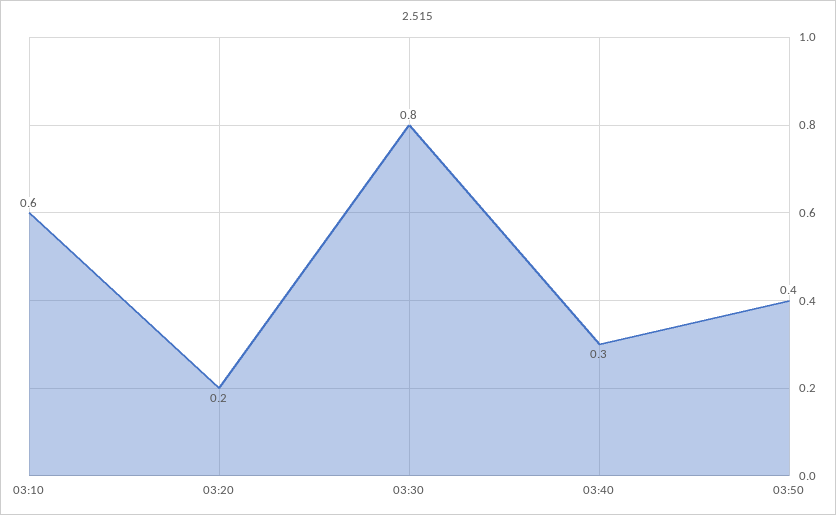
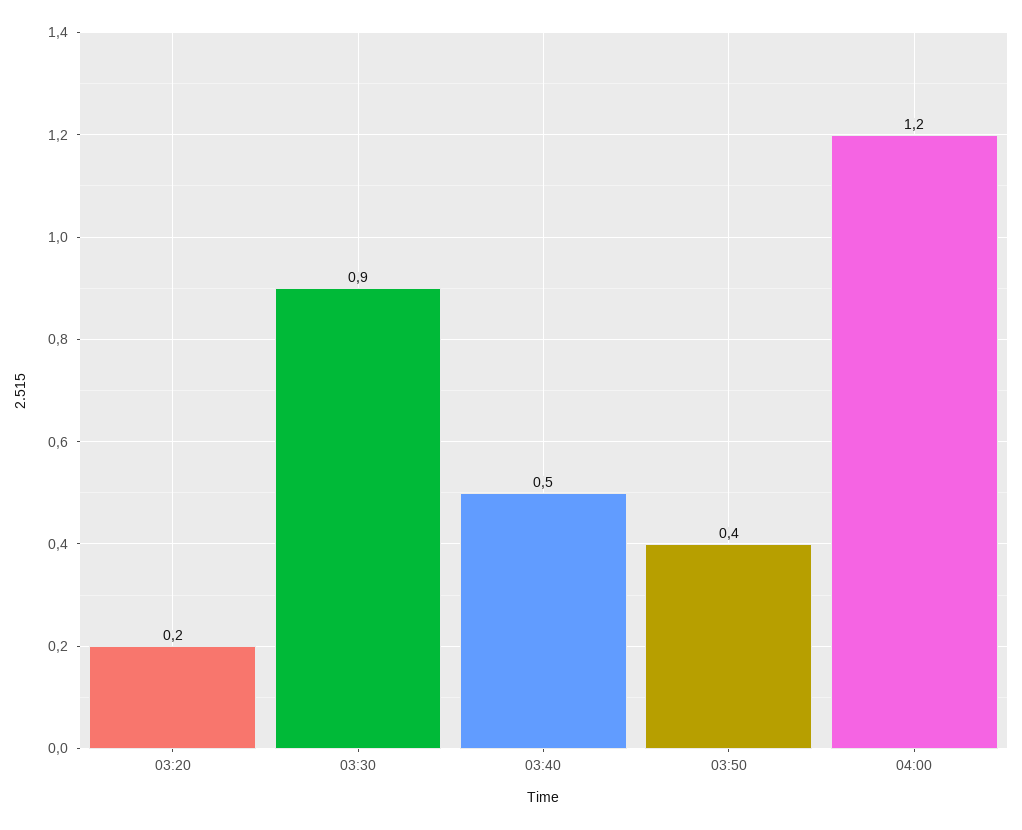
03:10: 0.6 -> none
03:30: 0.8 -> 0.9
03:40: 0.3 -> 0.5
04:00: none -> 1.2

